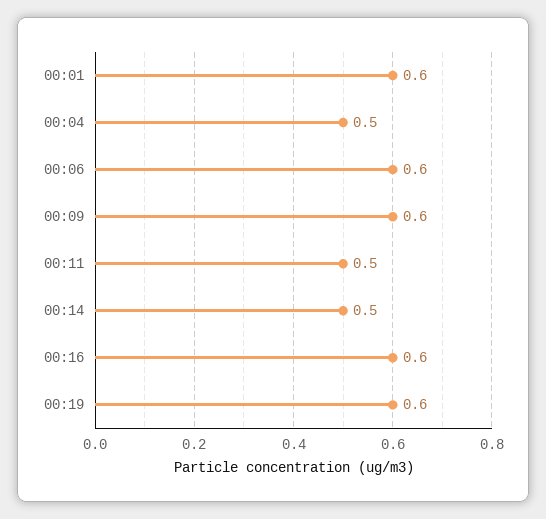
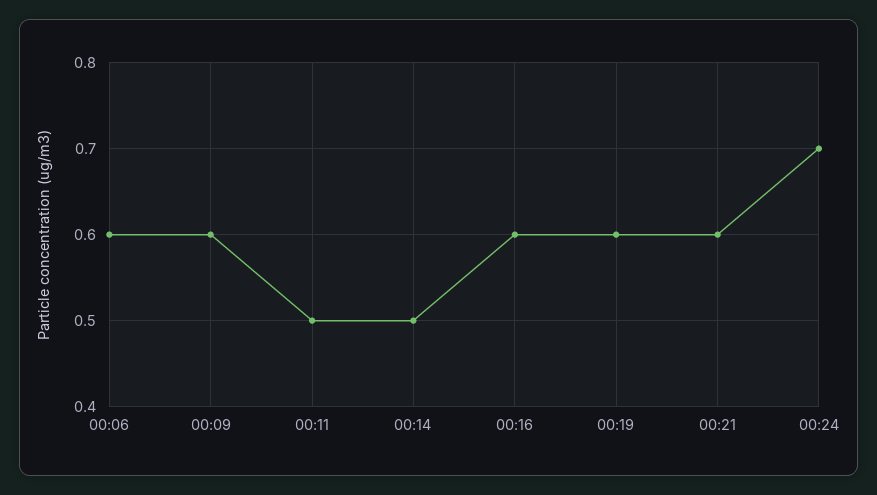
00:01: 0.6 -> none
00:04: 0.5 -> none
00:21: none -> 0.6
00:24: none -> 0.7

